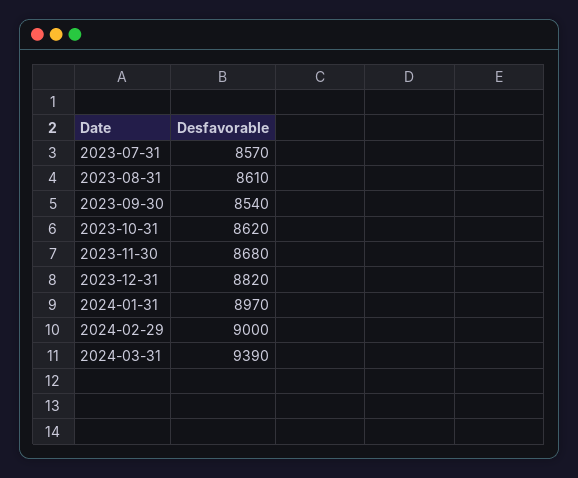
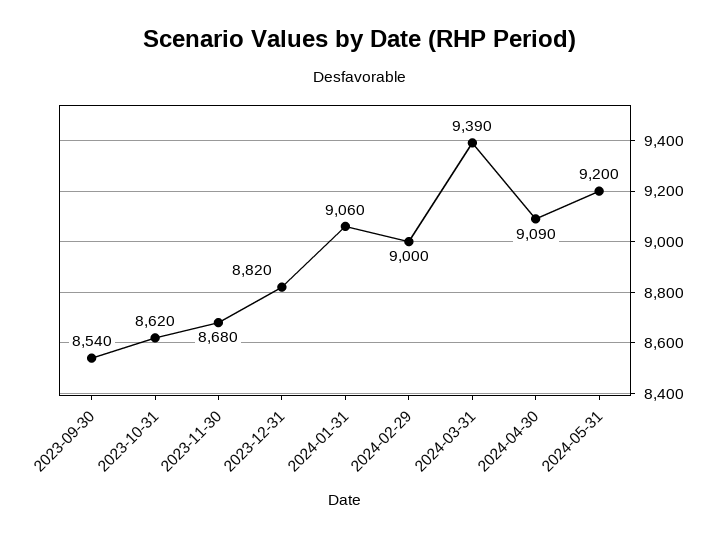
2023-07-31: 8570 -> none
2023-08-31: 8610 -> none
2024-01-31: 8970 -> 9060
2024-04-30: none -> 9090
2024-05-31: none -> 9200

